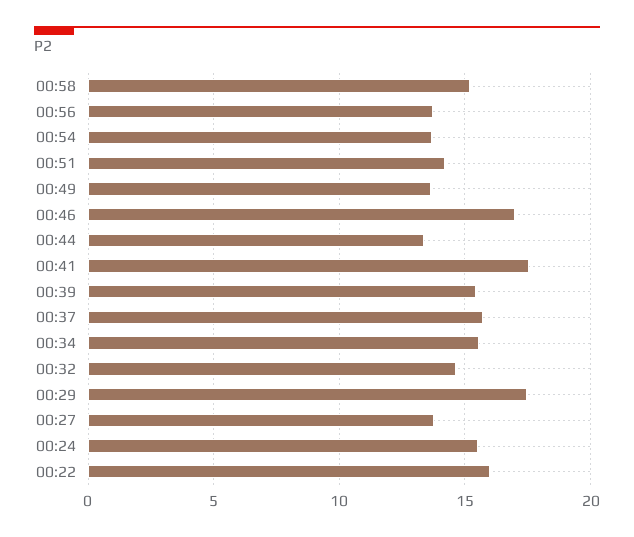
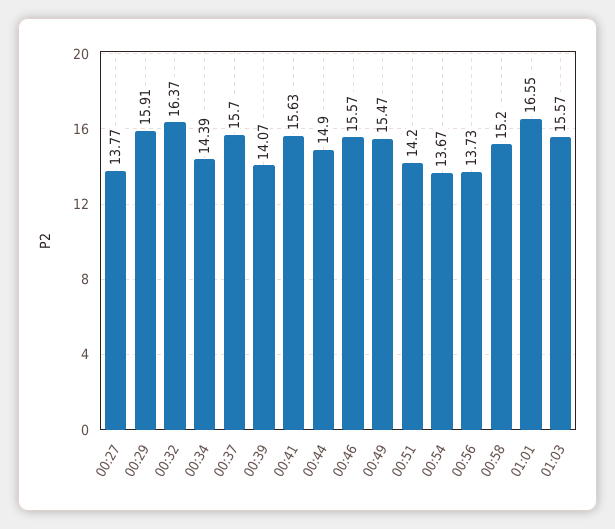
00:49: 13.5 -> 15.47
00:46: 17 -> 15.57
00:44: 13.5 -> 14.9
00:41: 17.5 -> 15.63
00:39: 15.5 -> 14.07
00:34: 15.5 -> 14.39
00:32: 14.5 -> 16.37
00:29: 17.5 -> 15.91
00:24: 15.5 -> none
00:22: 16 -> none
01:01: none -> 16.55
01:03: none -> 15.57

